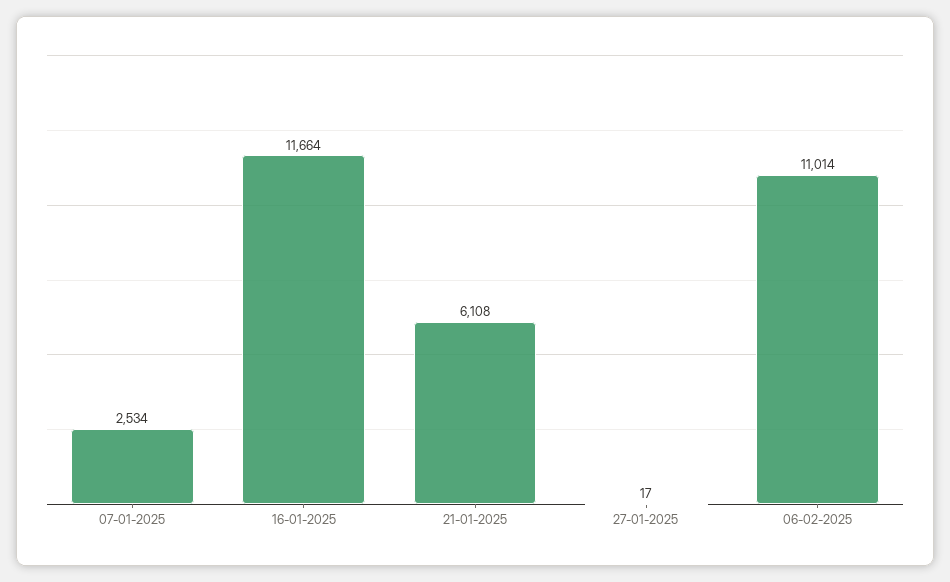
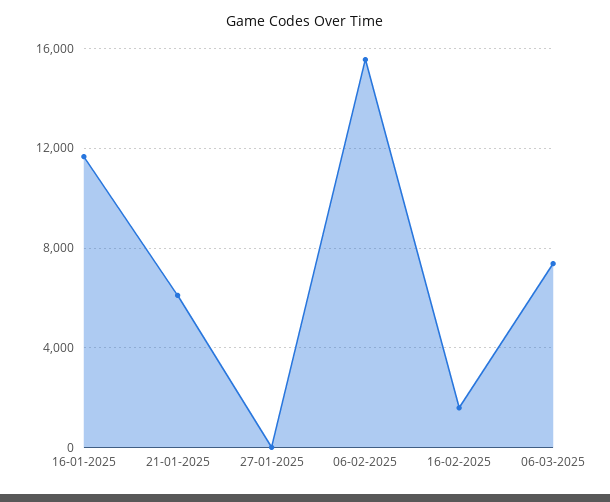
07-01-2025: 2534 -> none
06-02-2025: 11014 -> 15500
16-02-2025: none -> 1500
06-03-2025: none -> 7500

